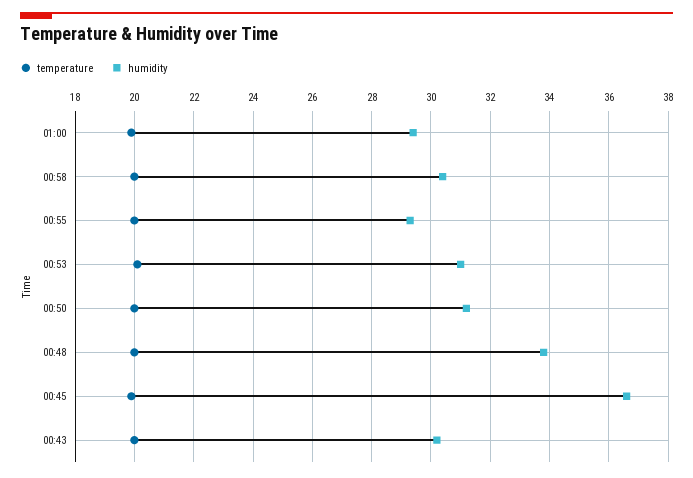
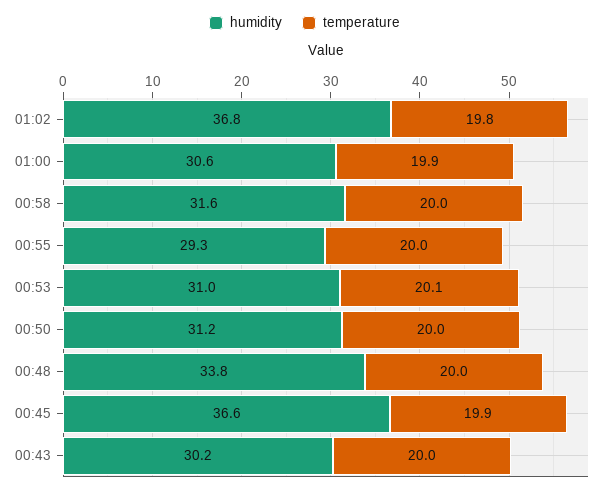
humidity, 01:00: 29.5 -> 30.6
humidity, 00:58: 30.5 -> 31.6
humidity, 01:02: none -> 36.8
temperature, 01:02: none -> 19.8

